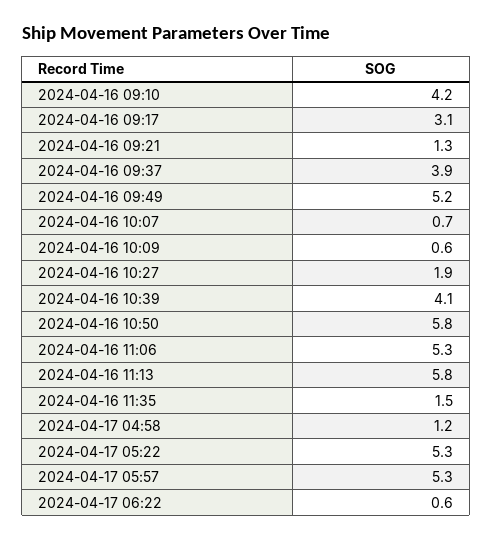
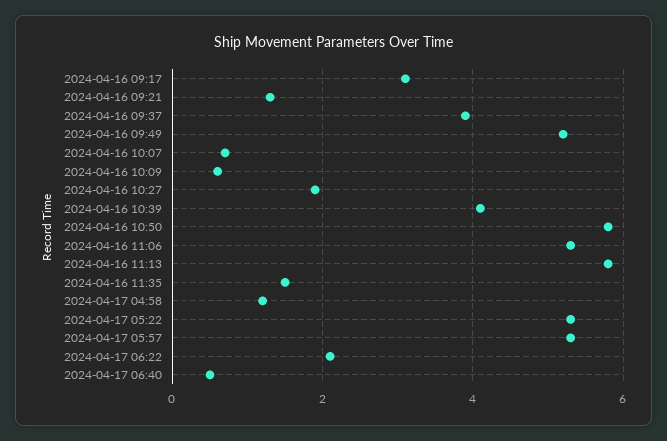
2024-04-16 09:10: 4.2 -> none
2024-04-17 06:22: 0.6 -> 2
2024-04-17 06:40: none -> 0.5

